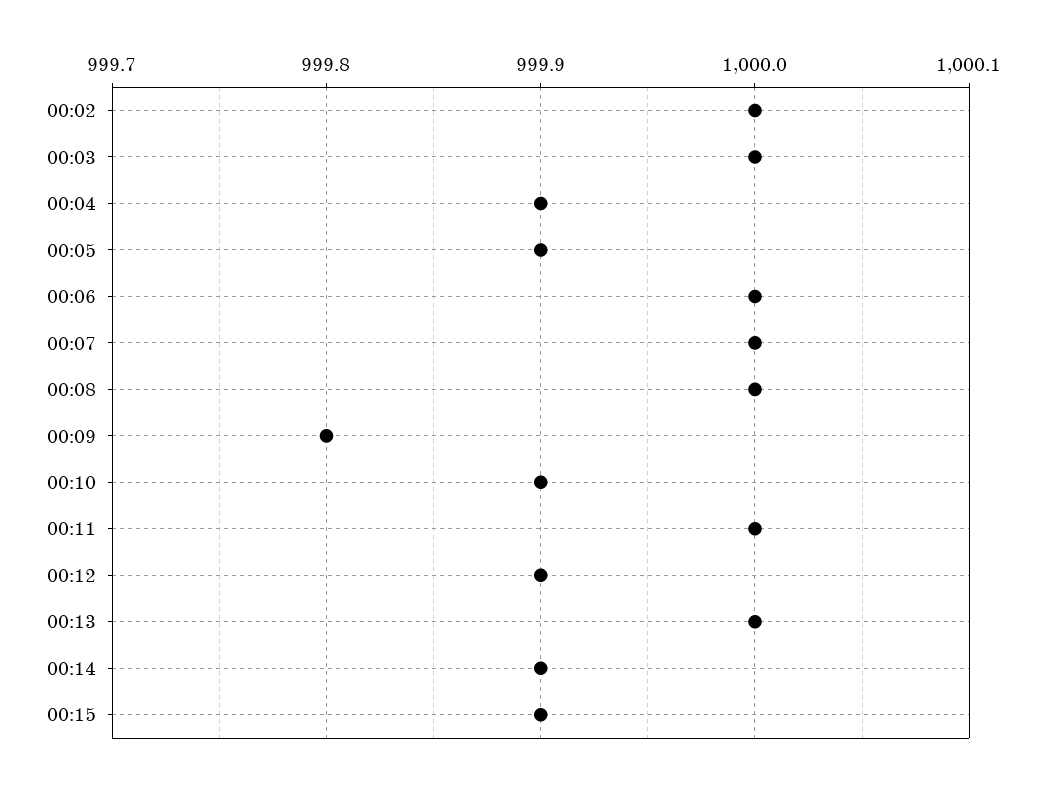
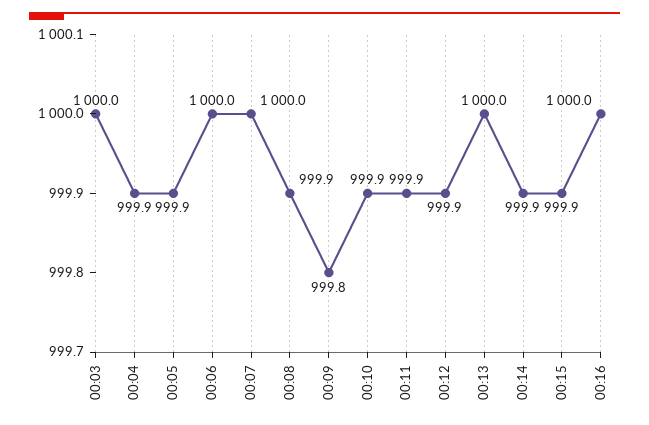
00:02: 1000 -> none
00:08: 1000 -> 999.9
00:11: 1000 -> 999.9
00:16: none -> 1000

